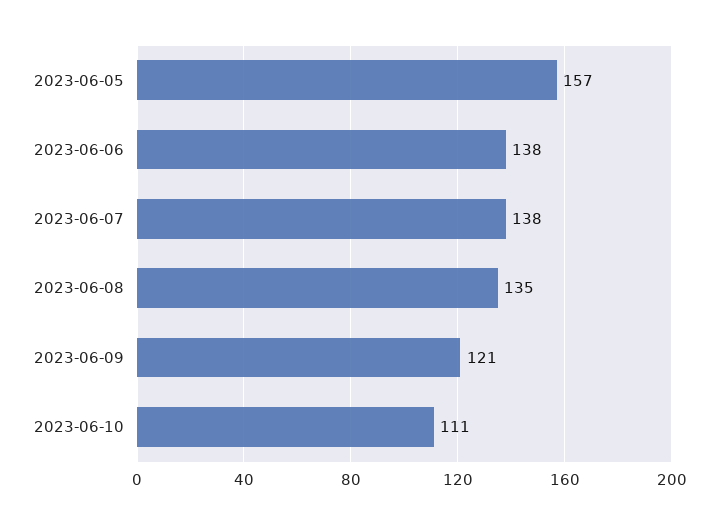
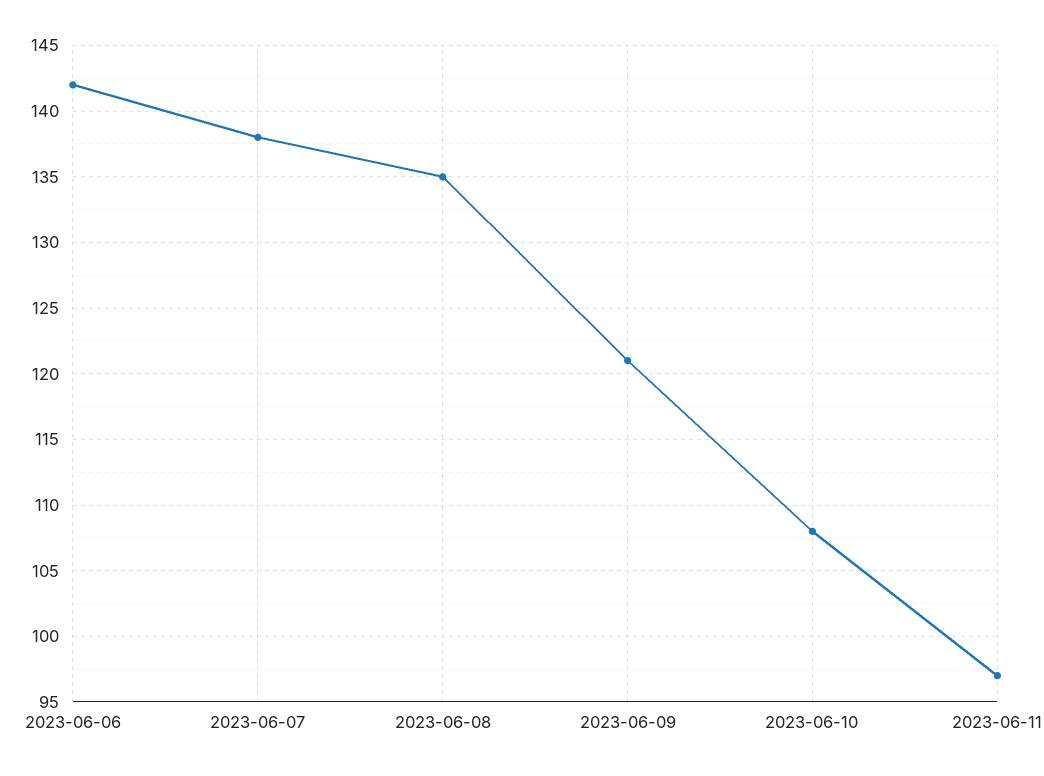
2023-06-05: 157 -> none
2023-06-06: 138 -> 142
2023-06-10: 111 -> 108
2023-06-11: none -> 97

